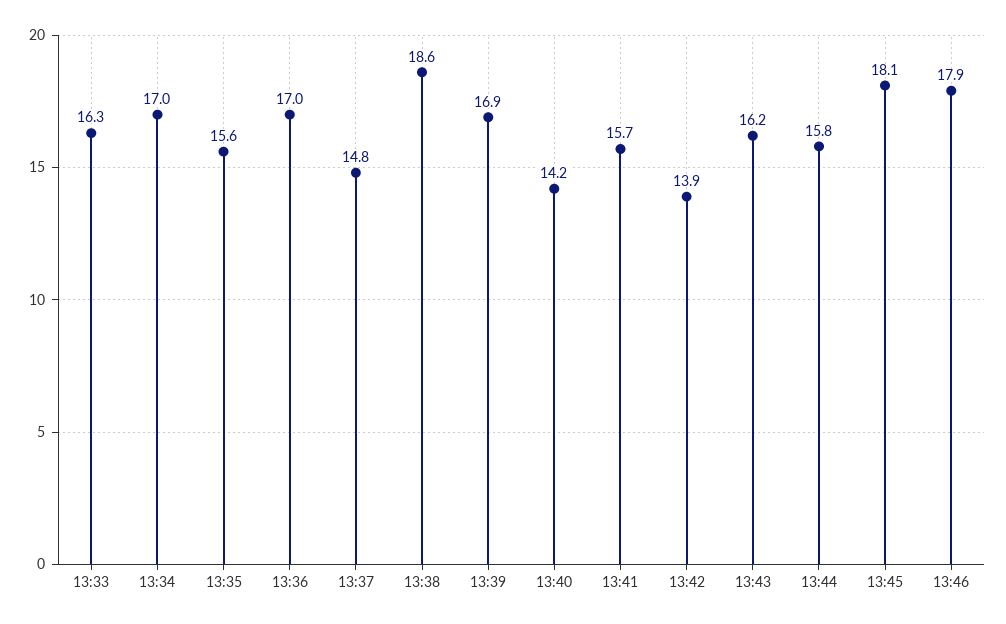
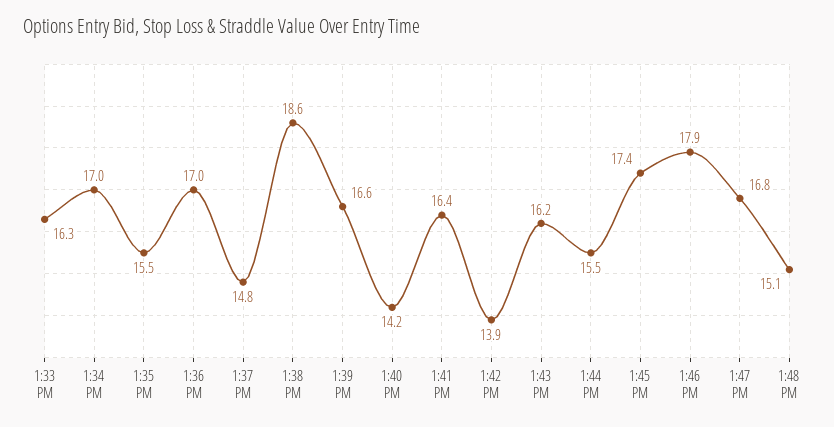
13:35: 15.6 -> 15.5
13:39: 16.9 -> 16.6
13:41: 15.7 -> 16.4
13:44: 15.8 -> 15.5
13:45: 18.1 -> 17.4
1:47 PM: none -> 16.8
1:48 PM: none -> 15.1

